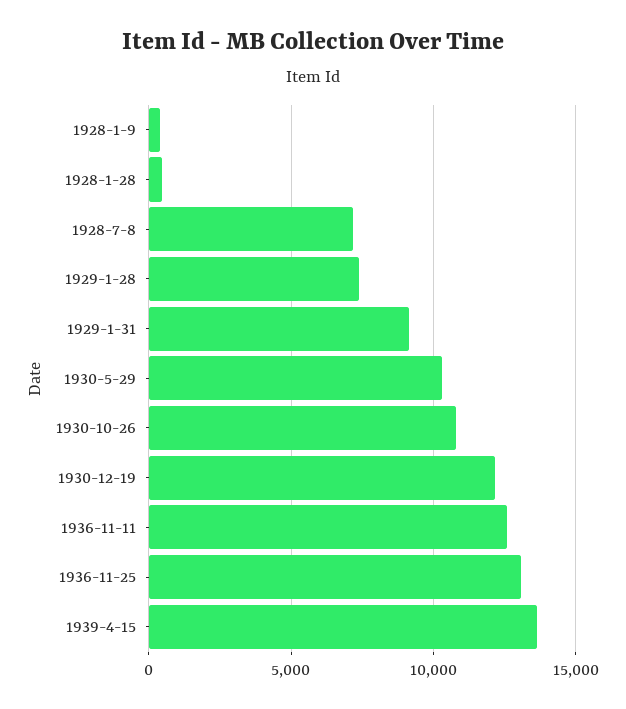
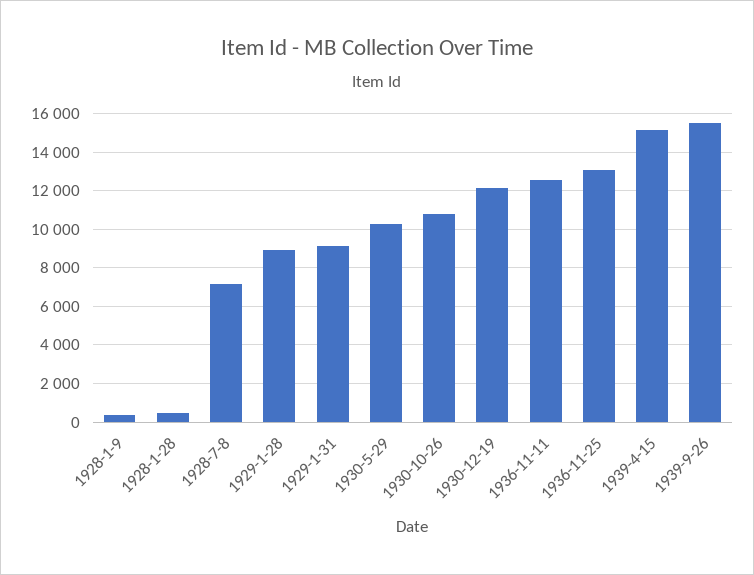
1929-1-28: 7500 -> 9000
1939-4-15: 13500 -> 15000
1939-9-26: none -> 15500

